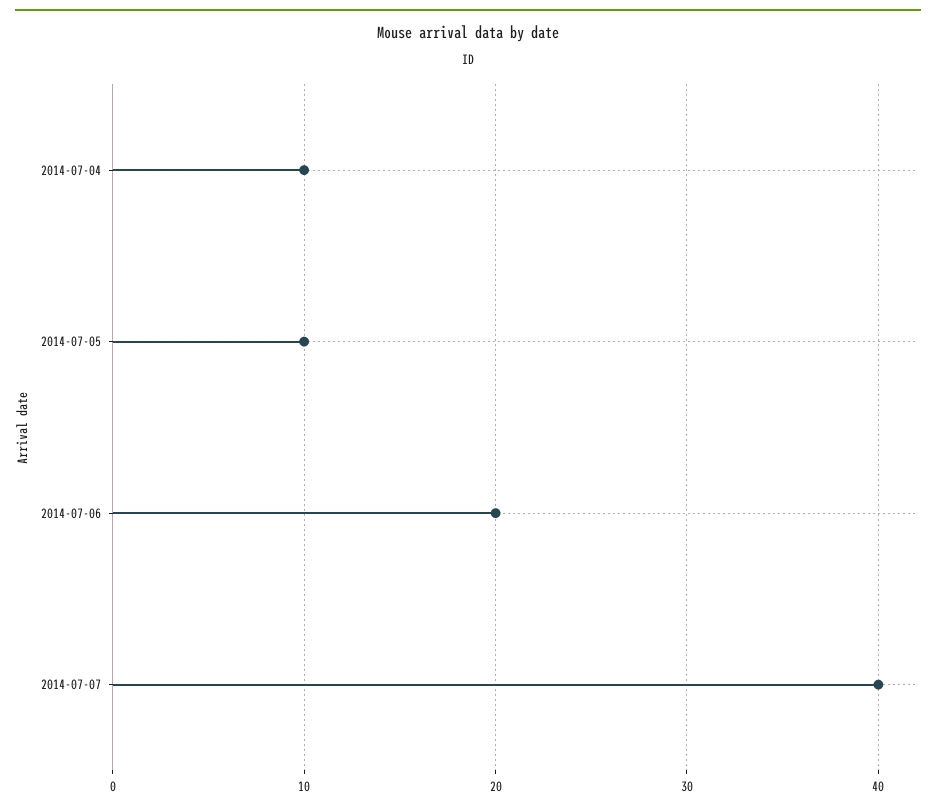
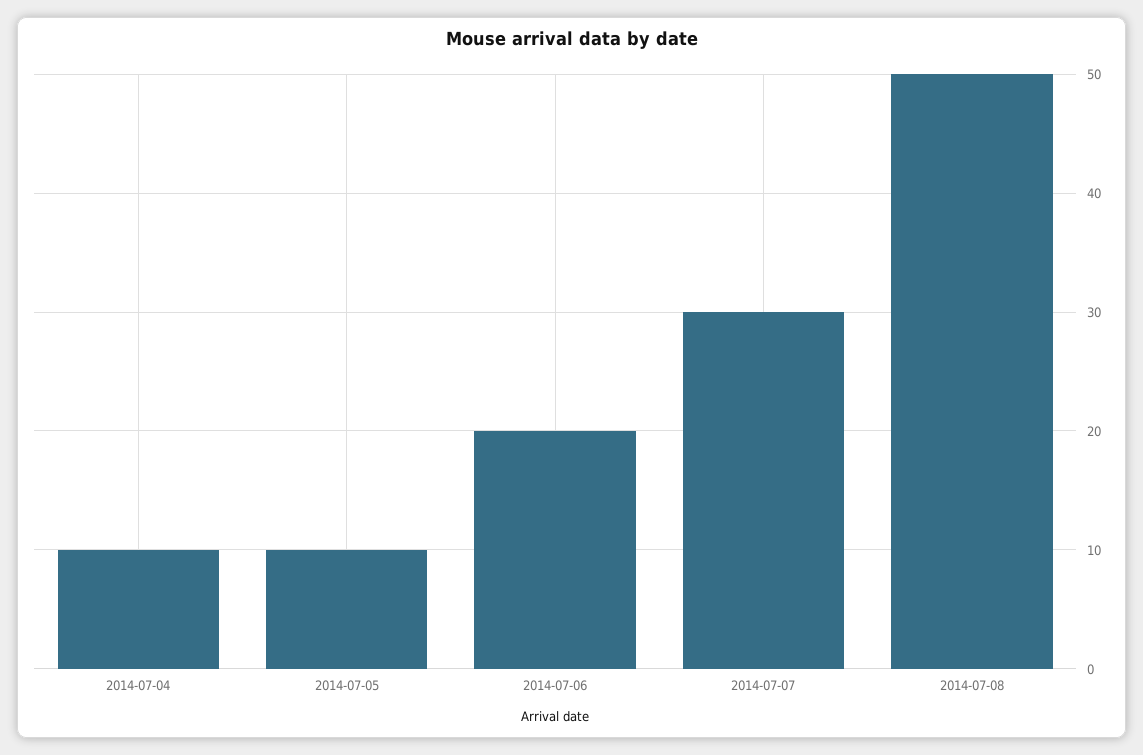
2014-07-07: 40 -> 30
2014-07-08: none -> 50

